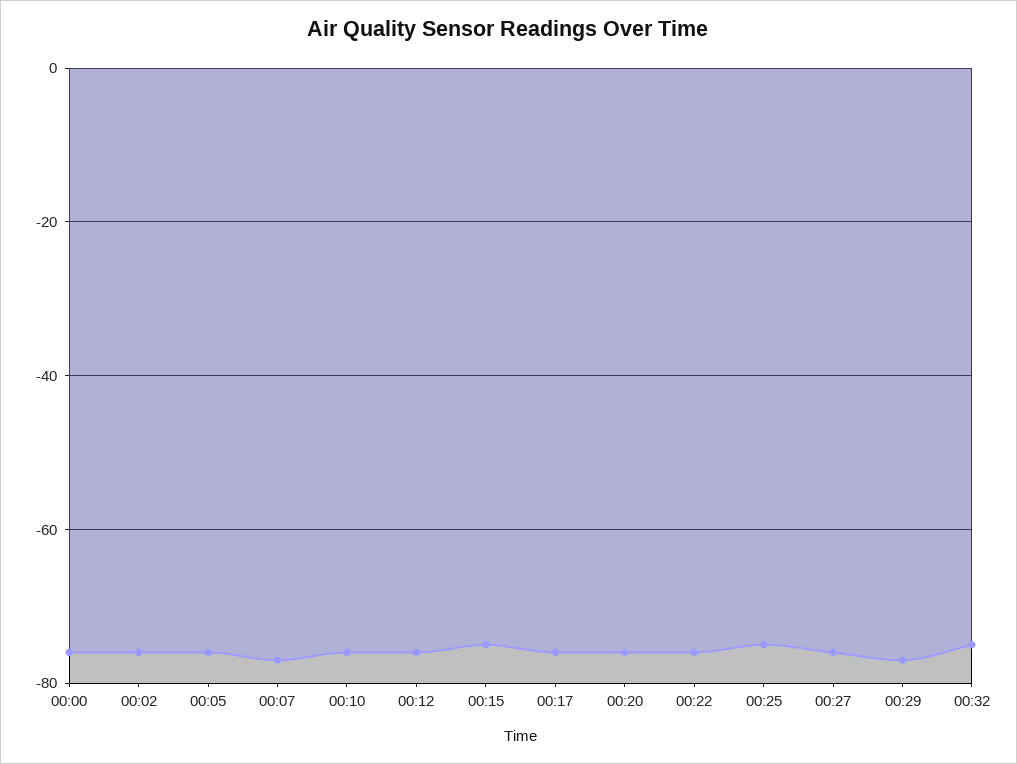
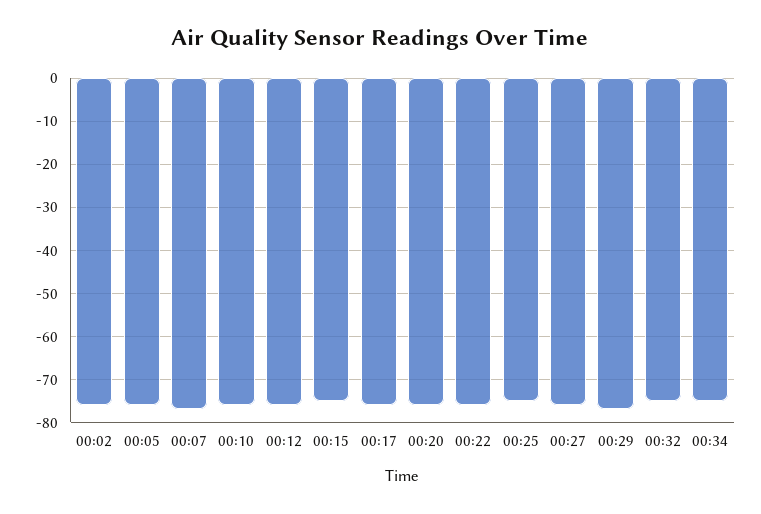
00:00: -75 -> none
00:34: none -> -75

